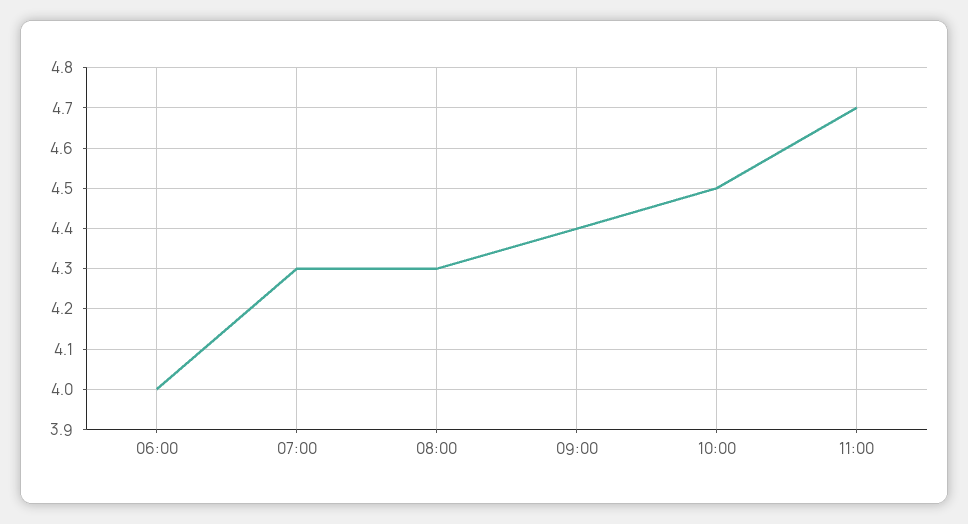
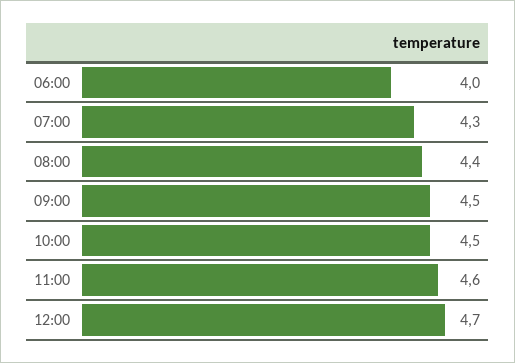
08:00: 4.3 -> 4.4
09:00: 4.4 -> 4.5
11:00: 4.7 -> 4.6
12:00: none -> 4.7

